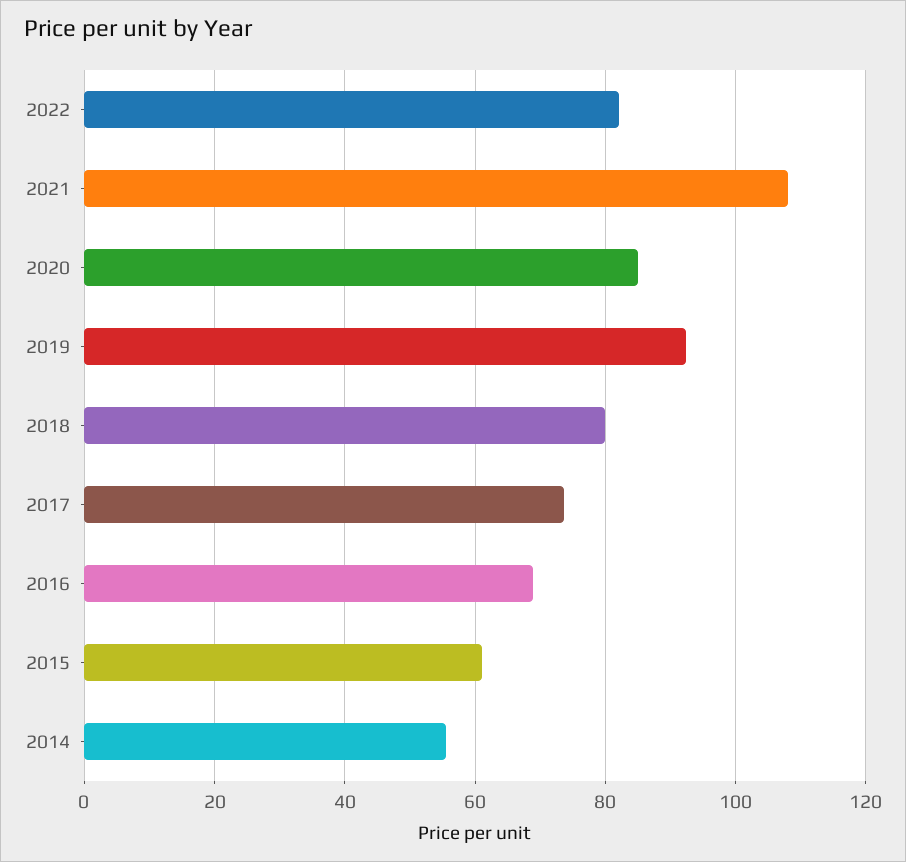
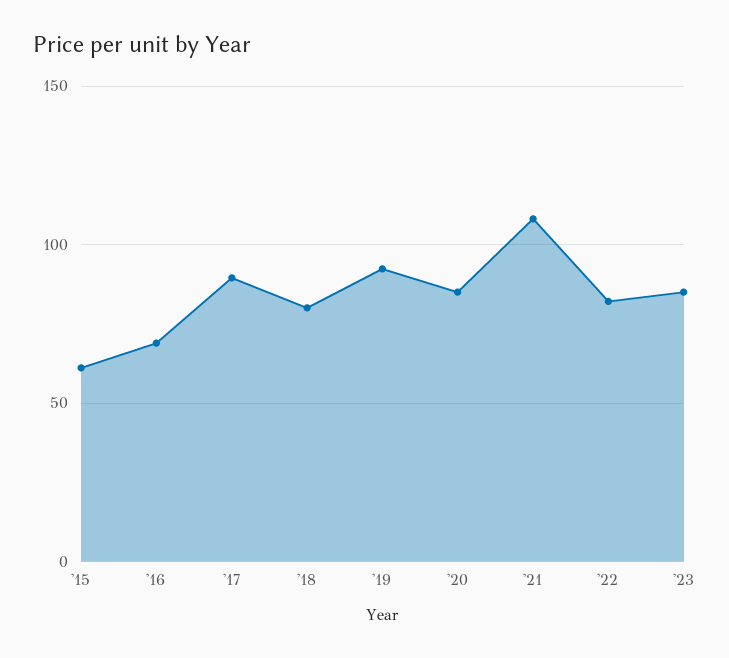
2017: 74 -> 90
2014: 56 -> none
'23: none -> 85

